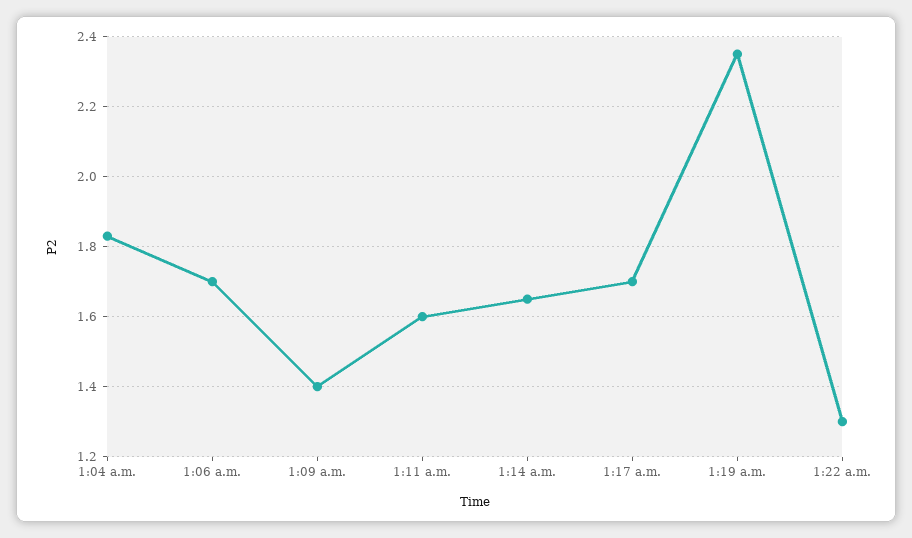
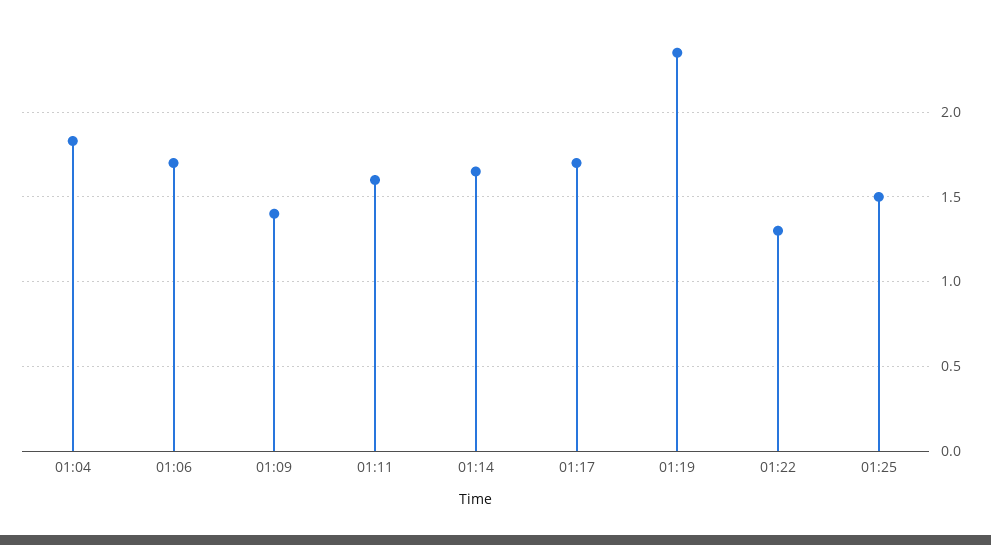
01:25: none -> 1.5

